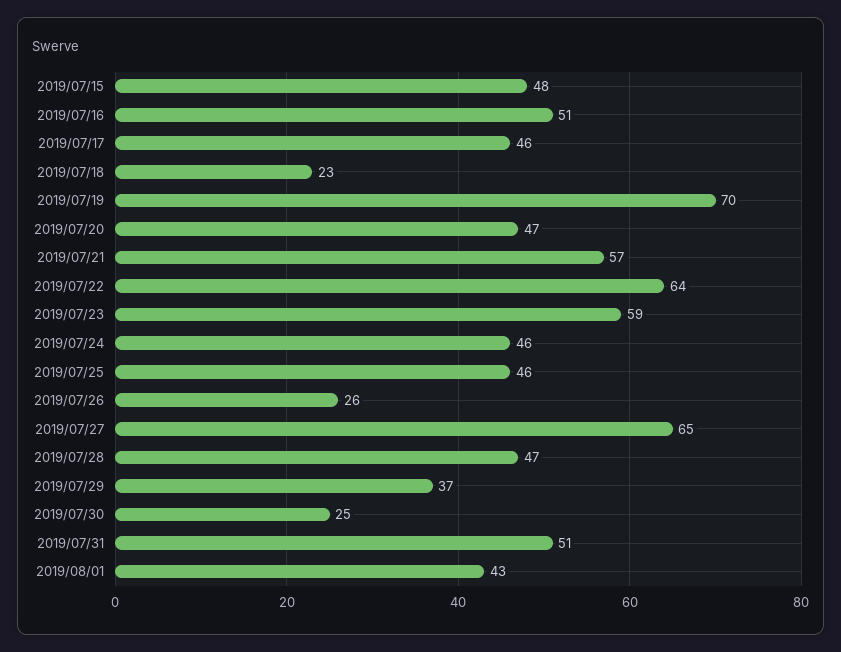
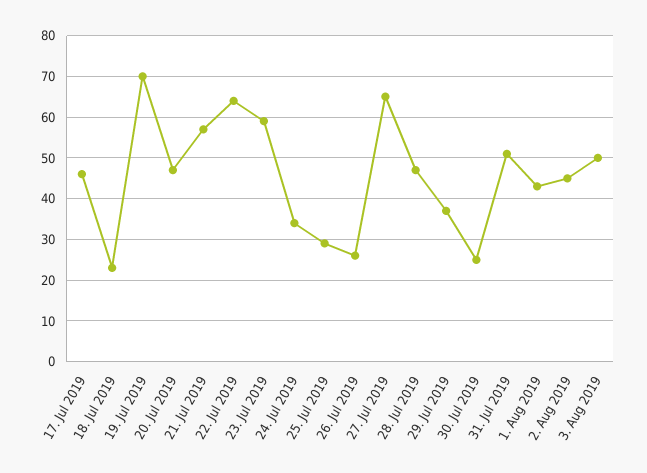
2019/07/15: 48 -> none
2019/07/16: 51 -> none
2019/07/24: 46 -> 35
2019/07/25: 46 -> 30
2. Aug 2019: none -> 45
3. Aug 2019: none -> 50

